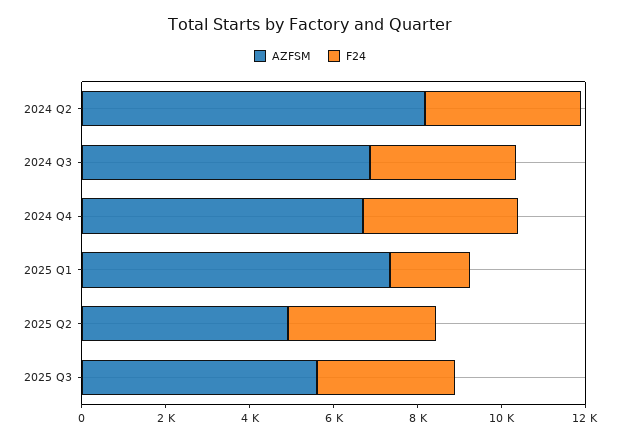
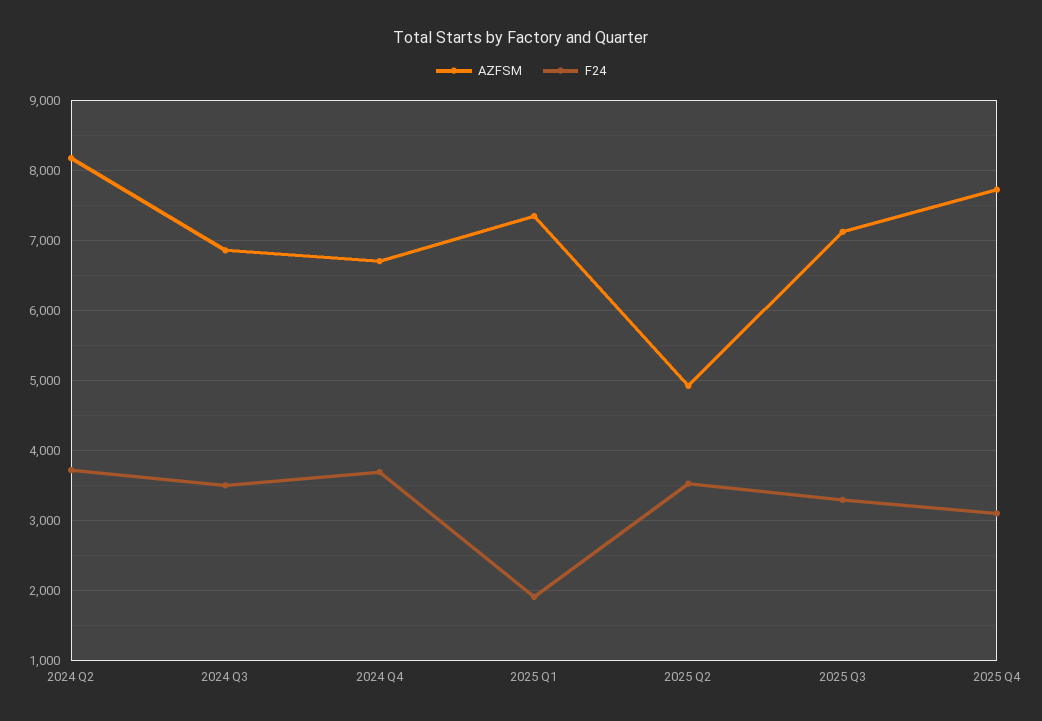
AZFSM, 2025 Q3: 5500 -> 7100
AZFSM, 2025 Q4: none -> 7700
F24, 2025 Q4: none -> 3100

